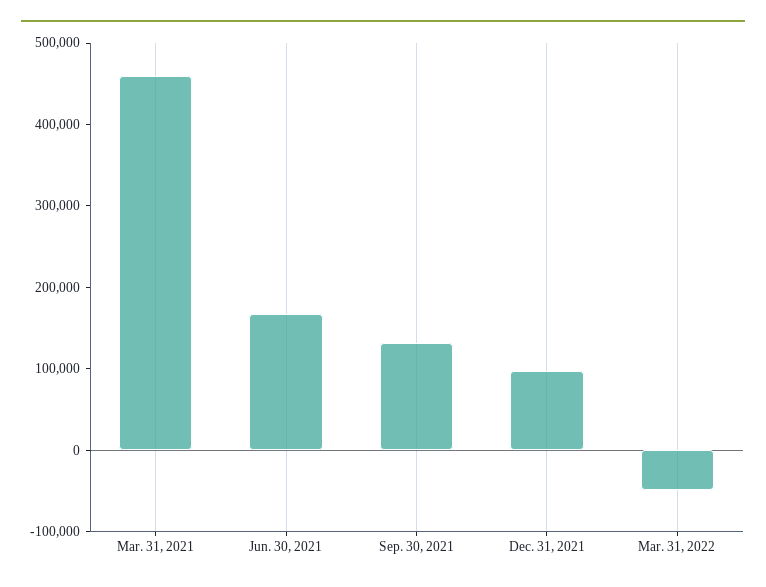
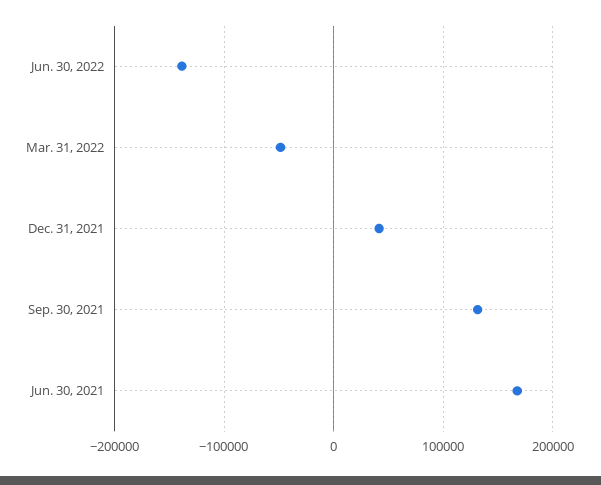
Mar. 31, 2021: 460000 -> none
Dec. 31, 2021: 100000 -> 40000
Jun. 30, 2022: none -> -140000

